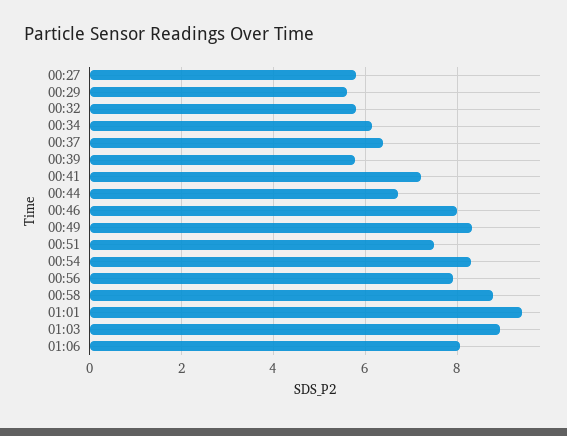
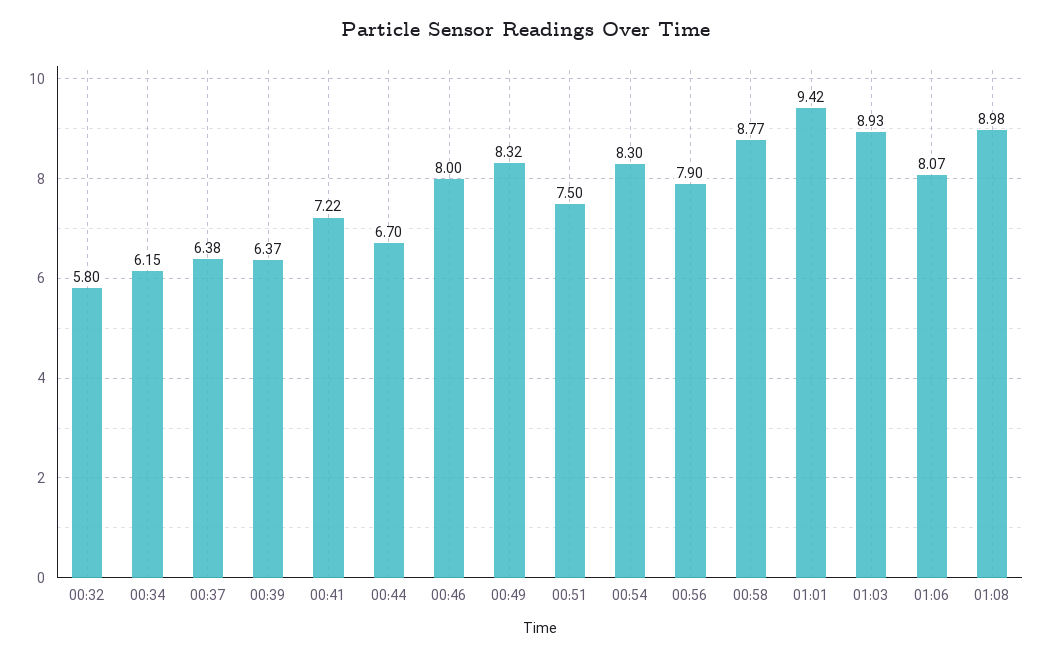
00:27: 5.8 -> none
00:29: 5.6 -> none
00:39: 5.8 -> 6.37
01:08: none -> 8.98

